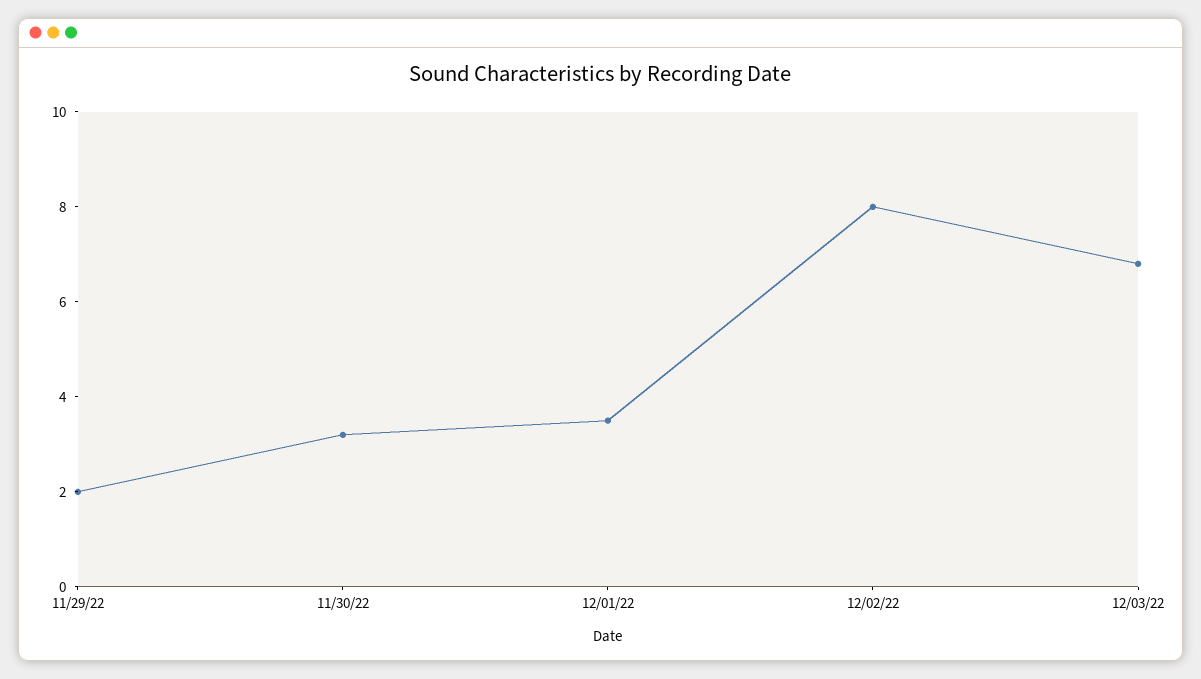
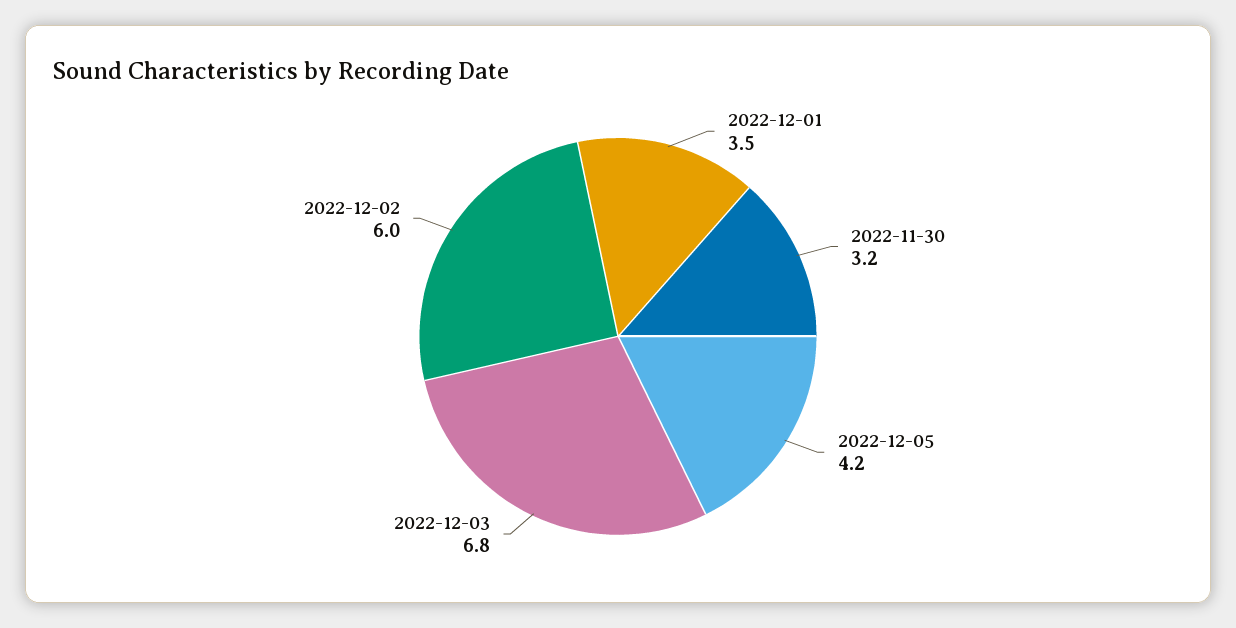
11/29/22: 2 -> none
12/02/22: 8 -> 6
2022-12-05: none -> 4.2

